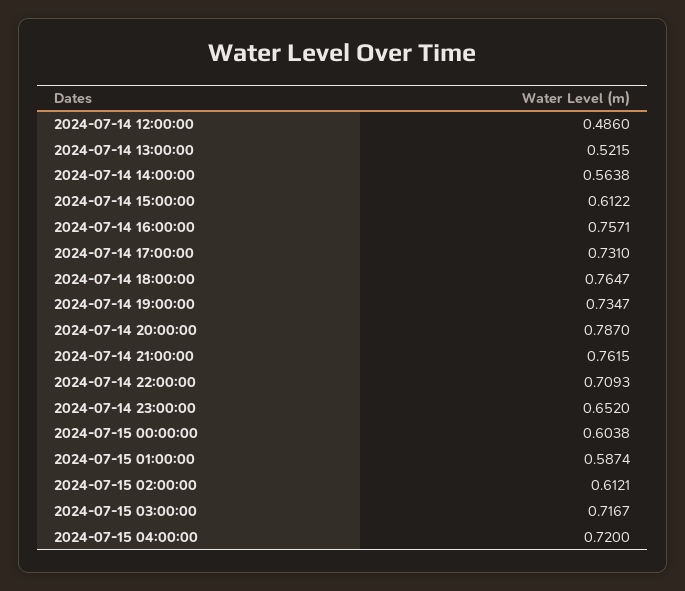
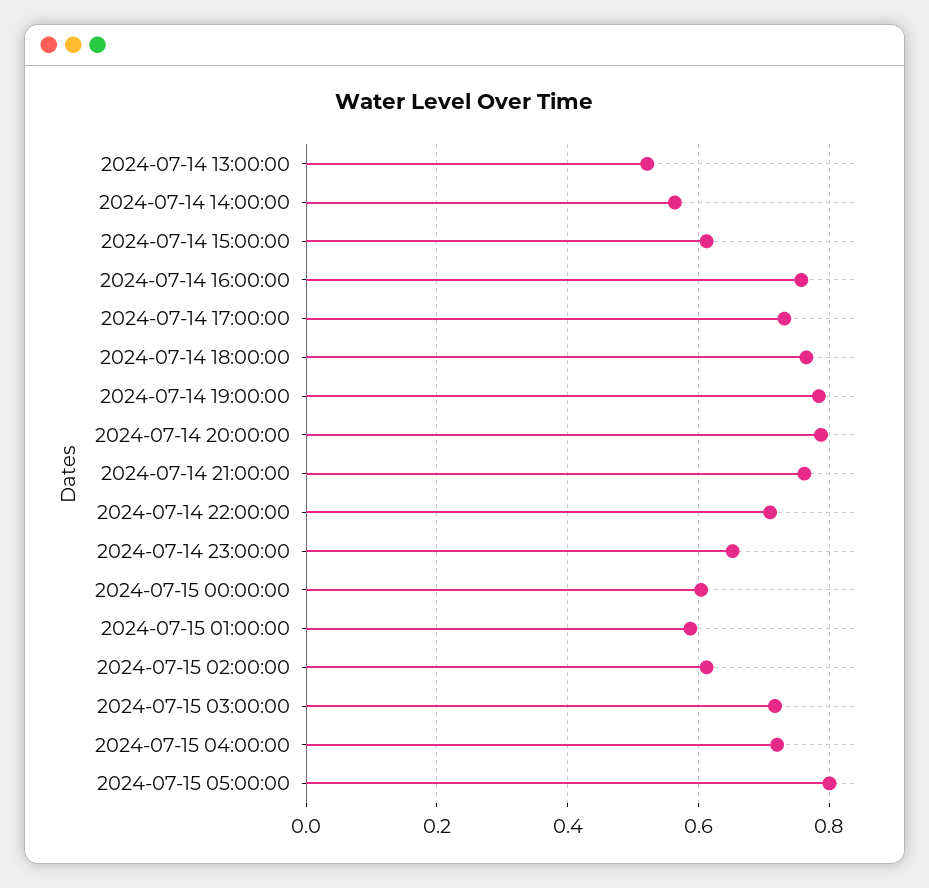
2024-07-14 12:00:00: 0.486 -> none
2024-07-14 19:00:00: 0.7347 -> 0.78
2024-07-15 05:00:00: none -> 0.8

